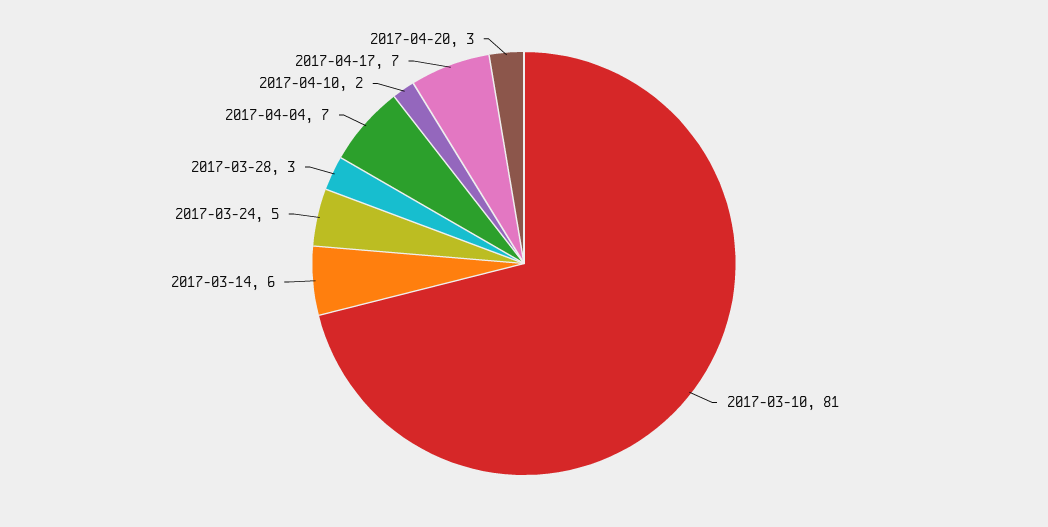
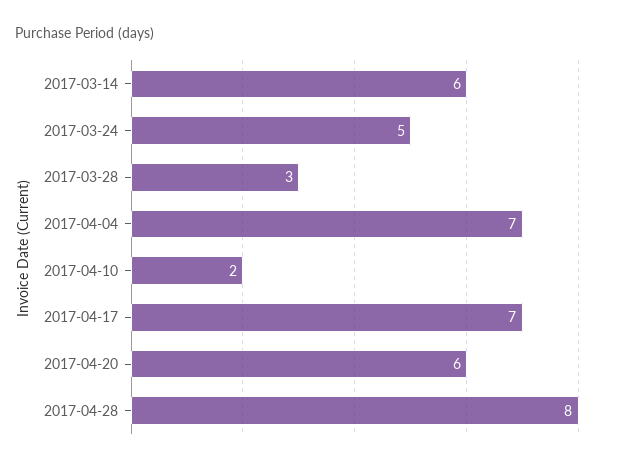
2017-03-10: 81 -> none
2017-04-20: 3 -> 6
2017-04-28: none -> 8

